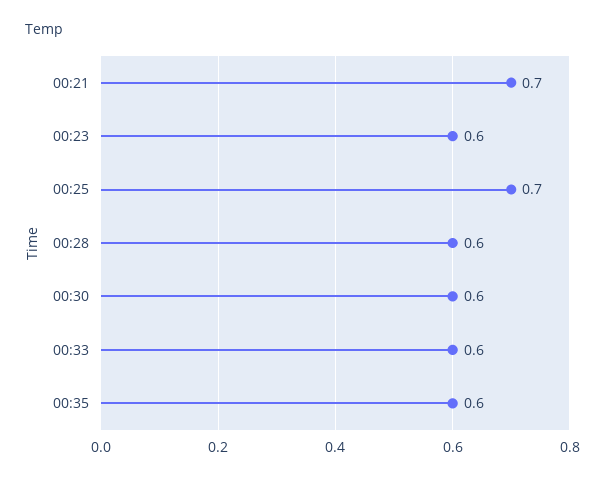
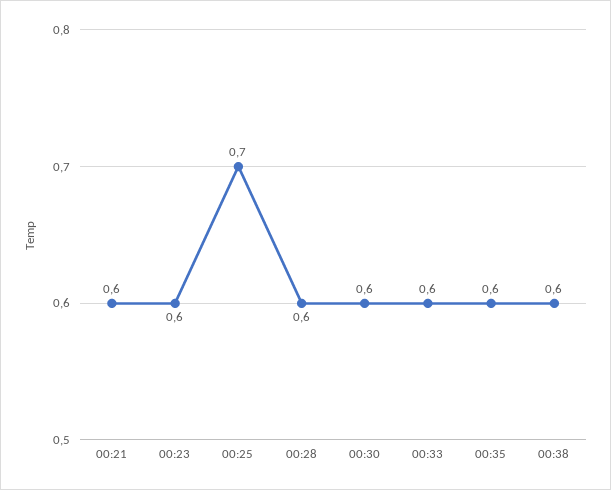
00:21: 0.7 -> 0.6
00:38: none -> 0.6

